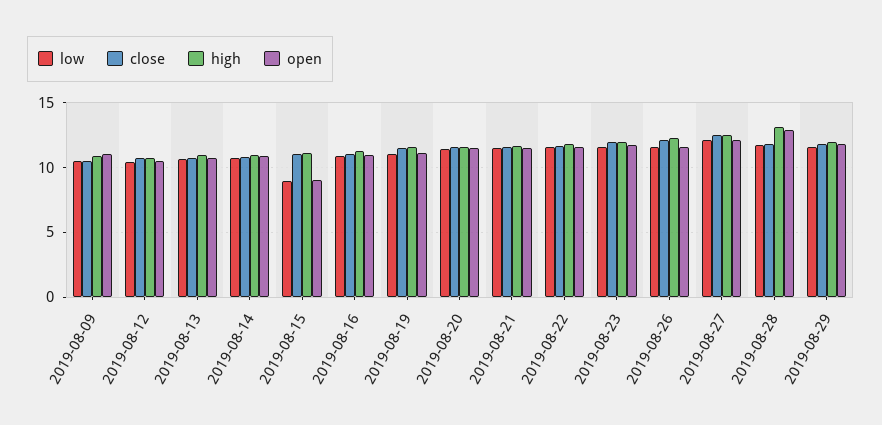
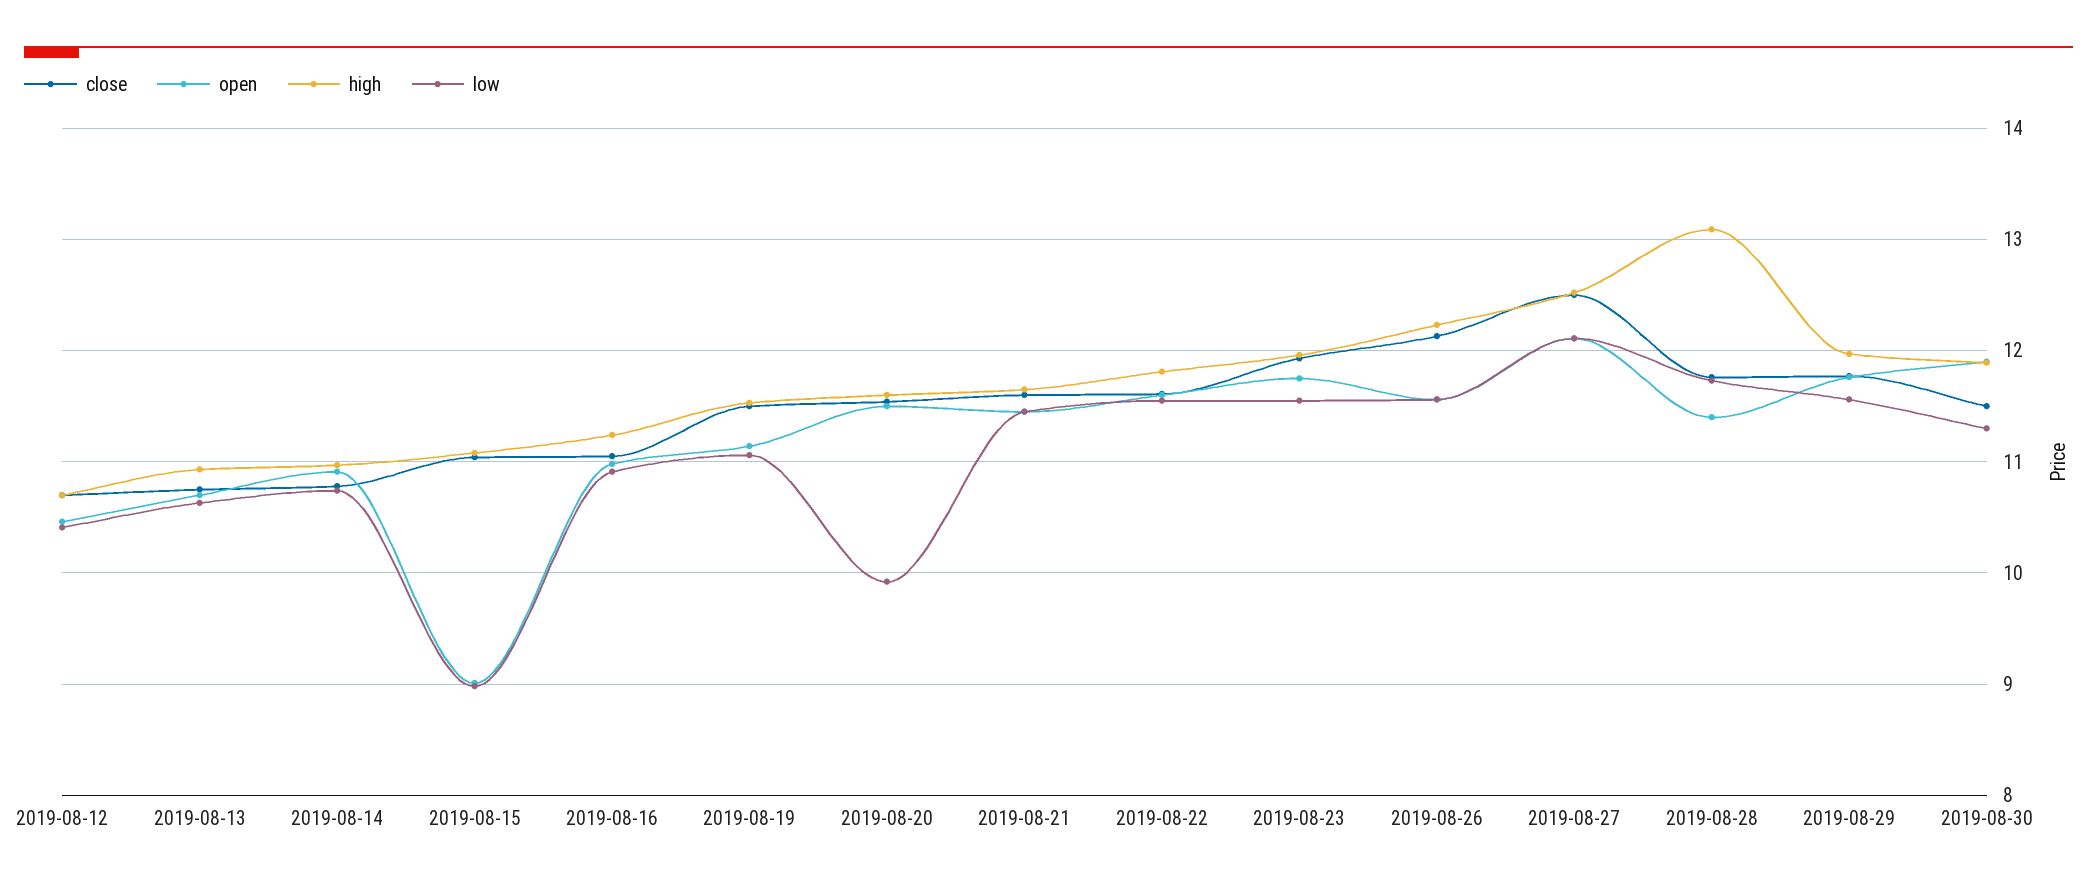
low, 2019-08-09: 10.5 -> none
close, 2019-08-09: 10.5 -> none
high, 2019-08-09: 11 -> none
open, 2019-08-09: 11 -> none
low, 2019-08-20: 11.5 -> 9.9
open, 2019-08-28: 13 -> 11.4
close, 2019-08-30: none -> 11.5
open, 2019-08-30: none -> 11.9
high, 2019-08-30: none -> 11.9
low, 2019-08-30: none -> 11.3

